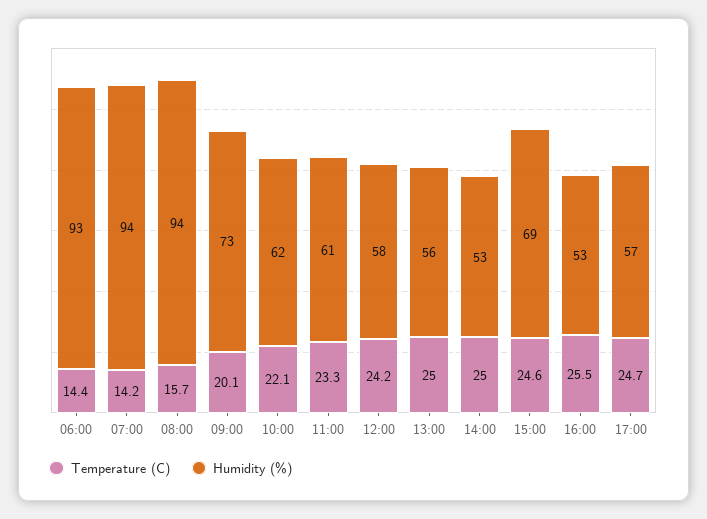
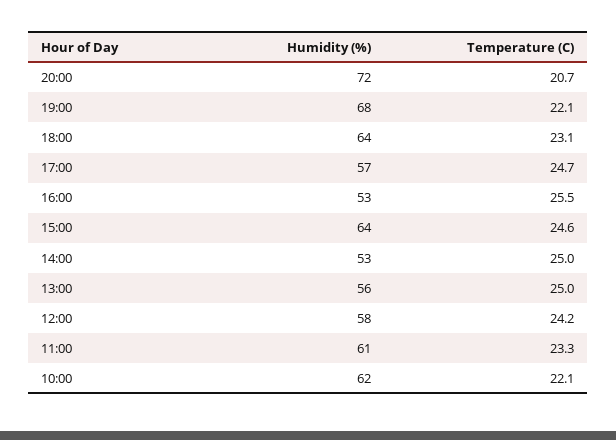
Temperature (C), 06:00: 14.4 -> none
Humidity (%), 06:00: 93 -> none
Temperature (C), 07:00: 14.2 -> none
Humidity (%), 07:00: 94 -> none
Temperature (C), 08:00: 15.7 -> none
Humidity (%), 08:00: 94 -> none
Temperature (C), 09:00: 20.1 -> none
Humidity (%), 09:00: 73 -> none
Humidity (%), 15:00: 69 -> 64
Humidity (%), 20:00: none -> 72
Temperature (C), 20:00: none -> 20.7
Humidity (%), 19:00: none -> 68
Temperature (C), 19:00: none -> 22.1
Humidity (%), 18:00: none -> 64
Temperature (C), 18:00: none -> 23.1

